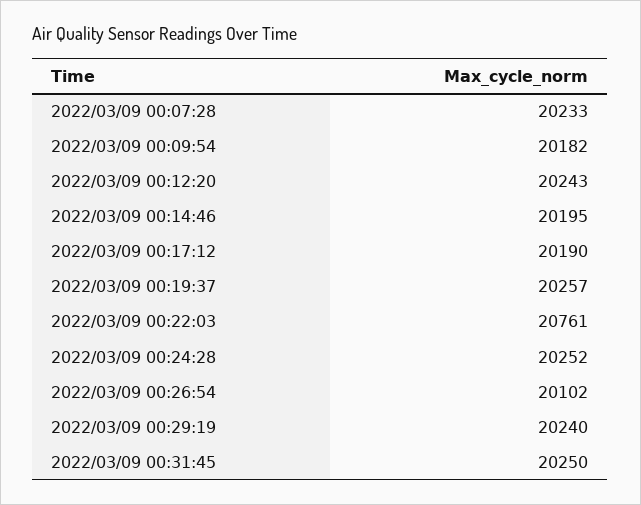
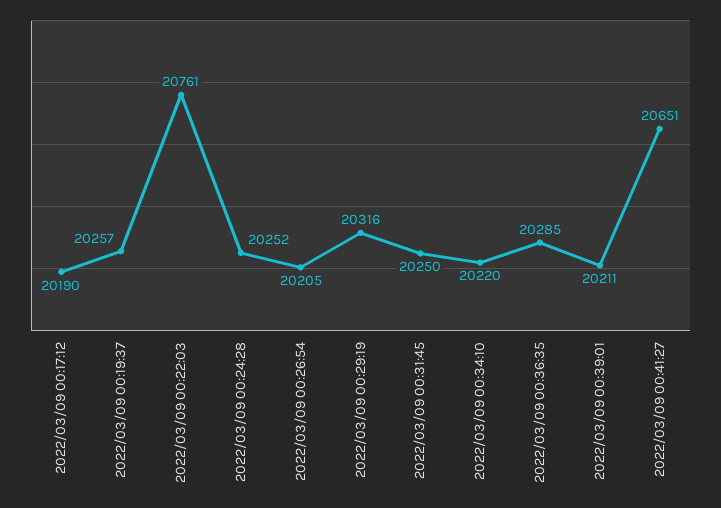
2022/03/09 00:07:28: 20233 -> none
2022/03/09 00:09:54: 20182 -> none
2022/03/09 00:12:20: 20243 -> none
2022/03/09 00:14:46: 20195 -> none
2022/03/09 00:26:54: 20102 -> 20205
2022/03/09 00:29:19: 20240 -> 20316
2022/03/09 00:34:10: none -> 20220
2022/03/09 00:36:35: none -> 20285
2022/03/09 00:39:01: none -> 20211
2022/03/09 00:41:27: none -> 20651

